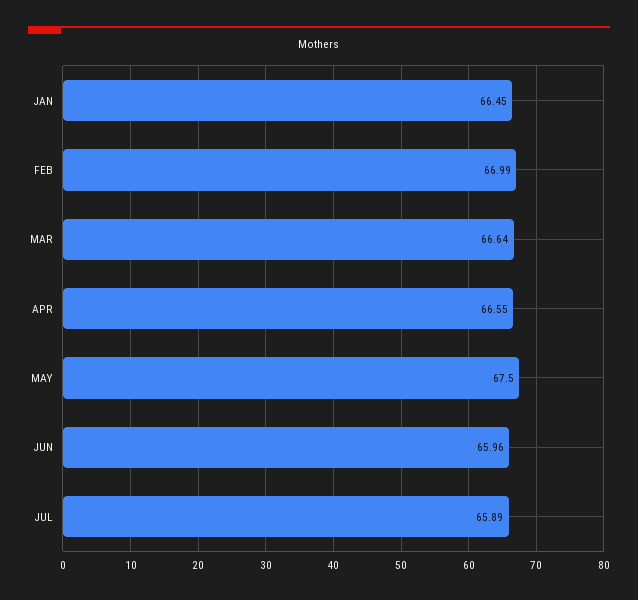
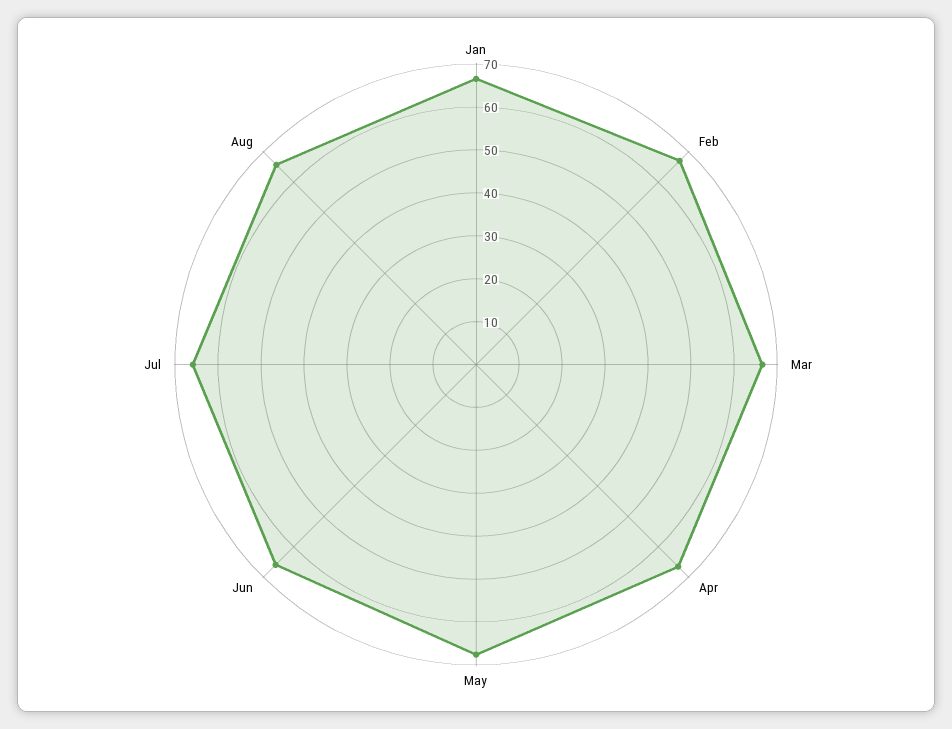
Aug: none -> 66

